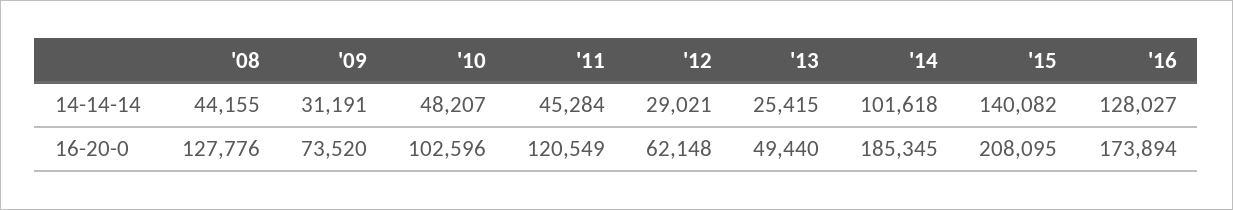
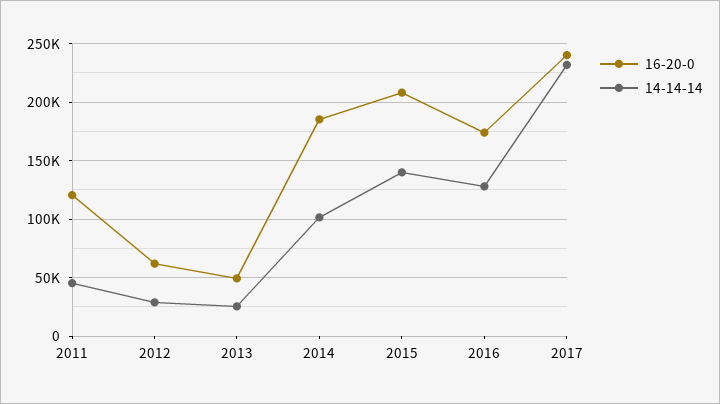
14-14-14, '08: 44155 -> none
14-14-14, '09: 31191 -> none
14-14-14, '10: 48207 -> none
16-20-0, '08: 127776 -> none
16-20-0, '09: 73520 -> none
16-20-0, '10: 102596 -> none
16-20-0, 2017: none -> 240000
14-14-14, 2017: none -> 230000

